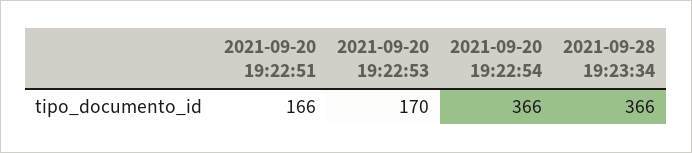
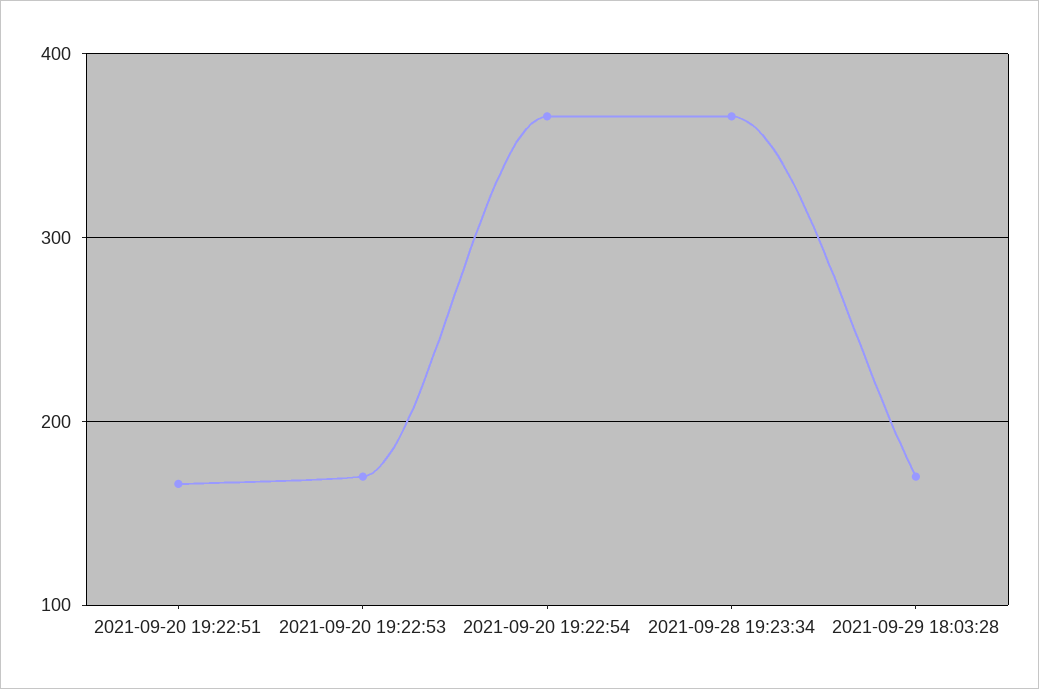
2021-09-29 18:03:28: none -> 170

